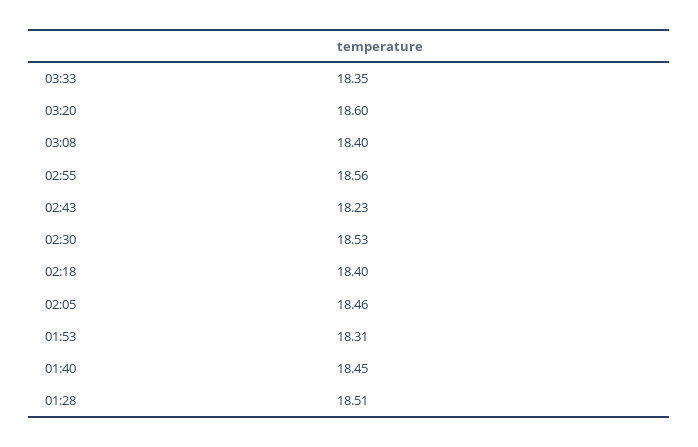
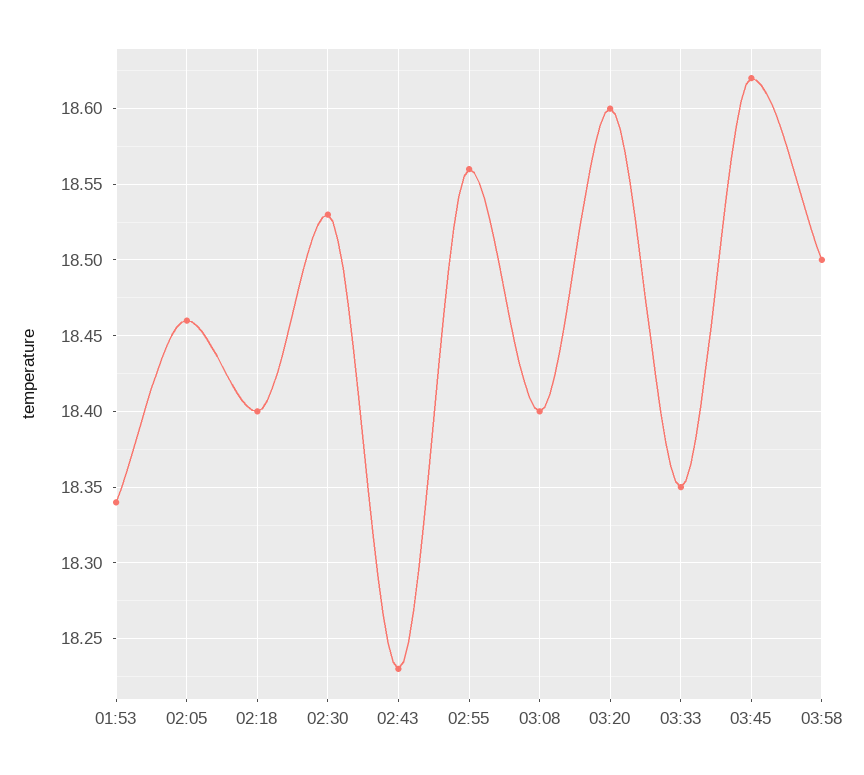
01:53: 18.31 -> 18.34
01:40: 18.45 -> none
01:28: 18.51 -> none
03:45: none -> 18.62
03:58: none -> 18.5

